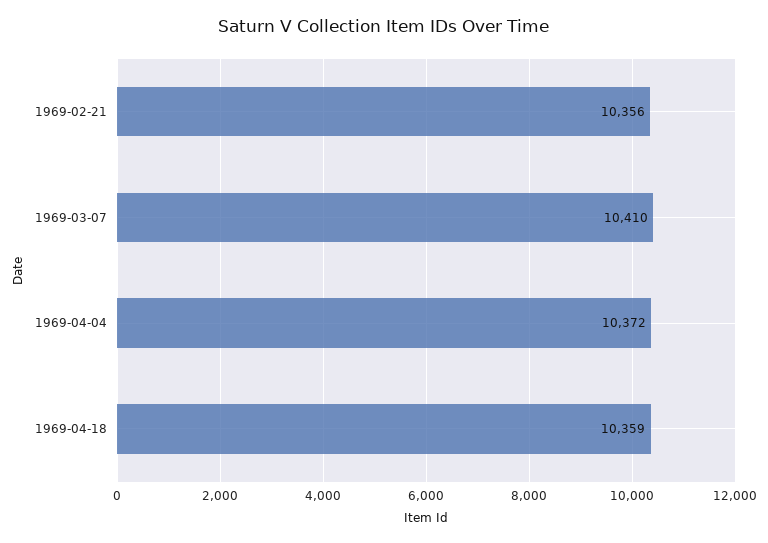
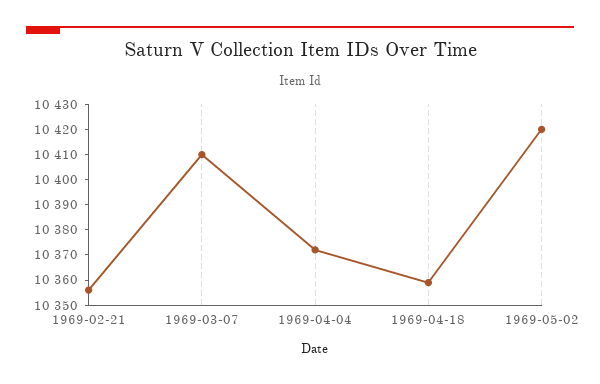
1969-05-02: none -> 10420

